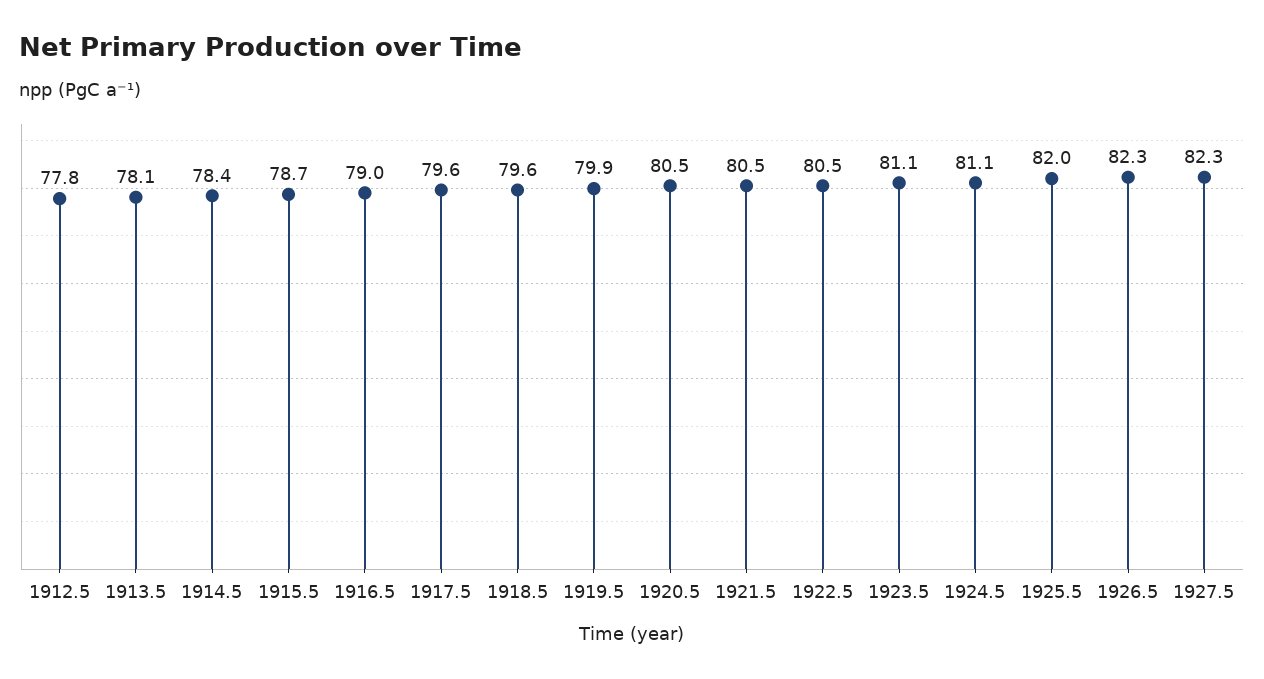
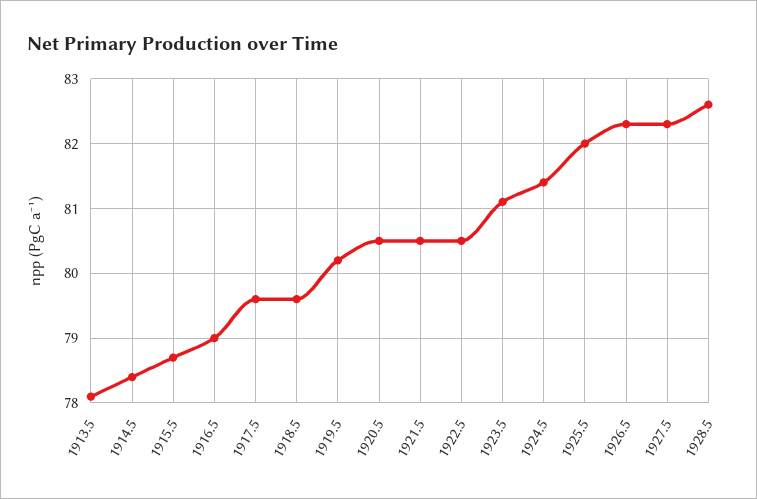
1912.5: 77.8 -> none
1919.5: 79.9 -> 80.2
1924.5: 81.1 -> 81.4
1928.5: none -> 82.6

